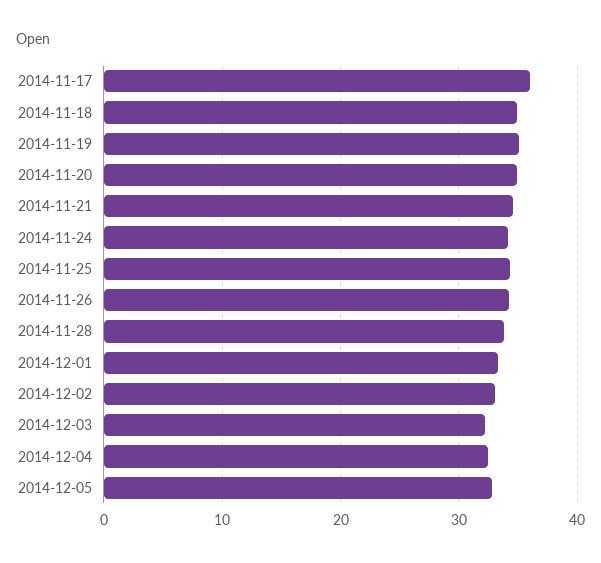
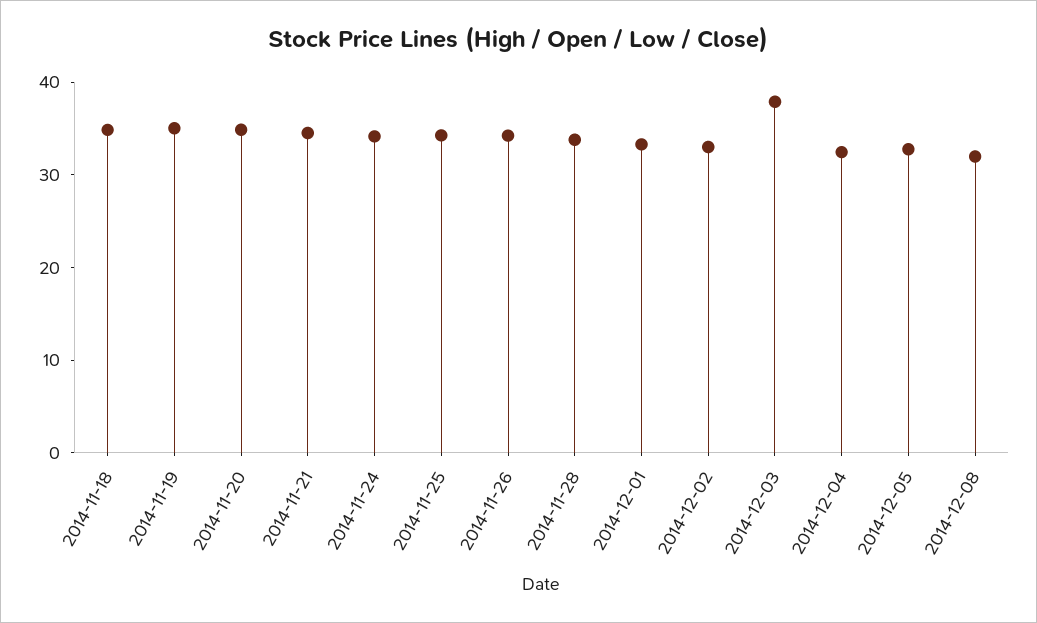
2014-11-17: 36 -> none
2014-12-03: 32 -> 38
2014-12-08: none -> 32

